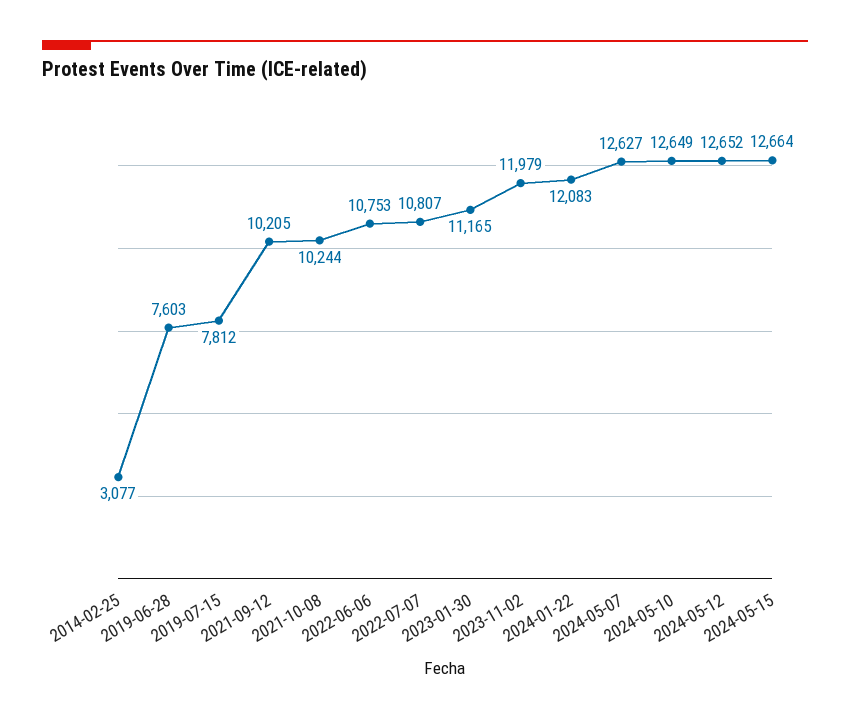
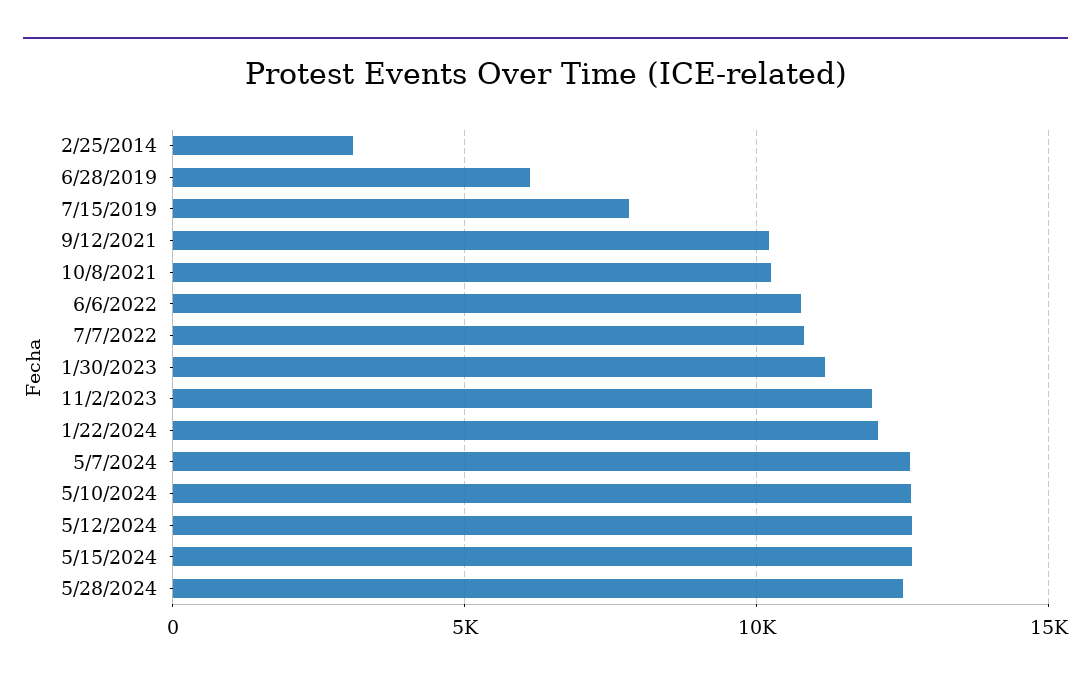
2019-06-28: 7603 -> 6000
5/28/2024: none -> 12500

